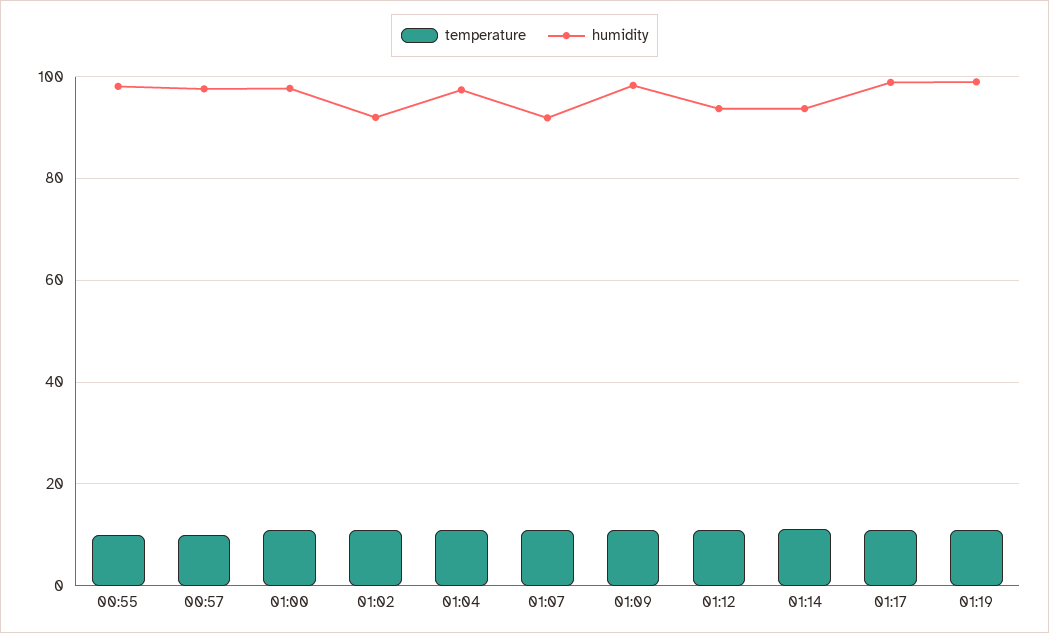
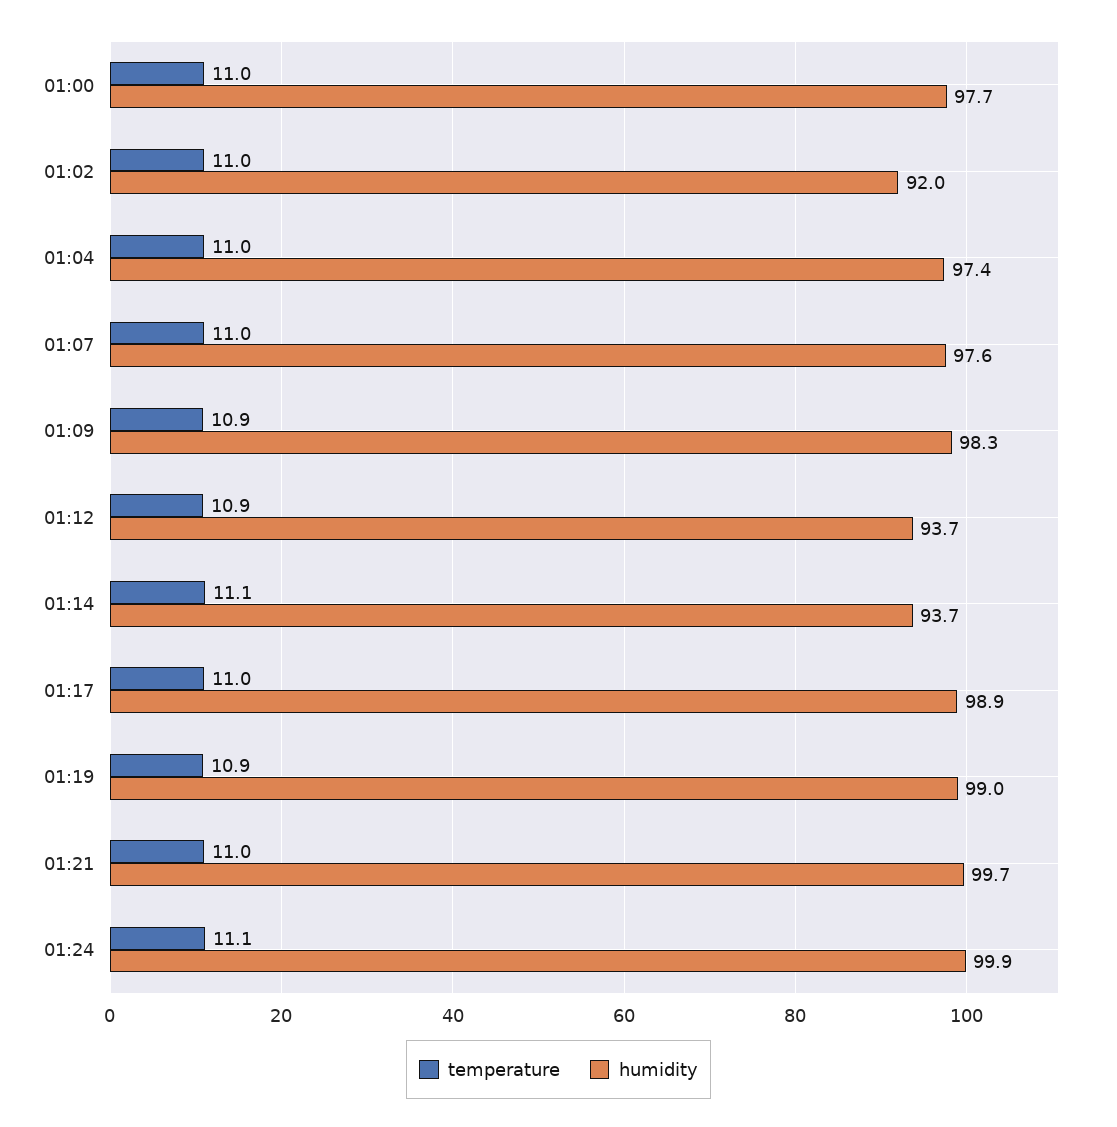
temperature, 00:55: 10 -> none
humidity, 00:55: 98 -> none
temperature, 00:57: 10 -> none
humidity, 00:57: 98 -> none
humidity, 01:07: 92 -> 97.6
temperature, 01:21: none -> 11
humidity, 01:21: none -> 99.7
temperature, 01:24: none -> 11.1
humidity, 01:24: none -> 99.9

